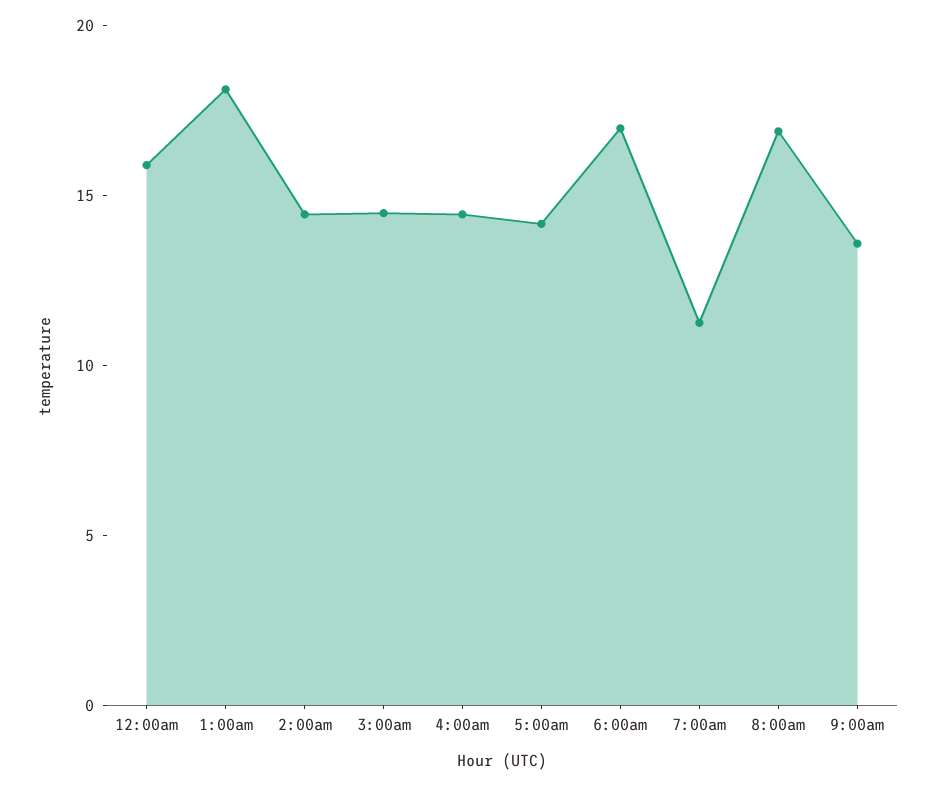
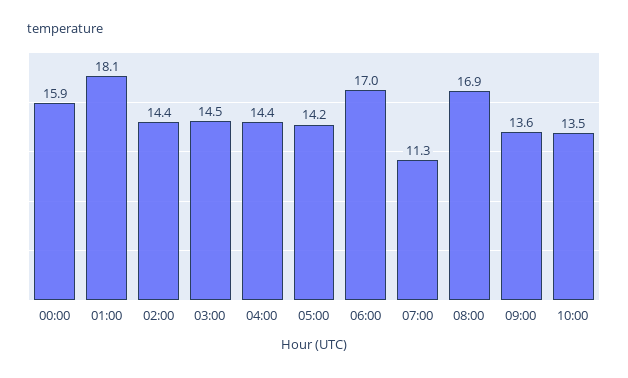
10:00: none -> 13.5

